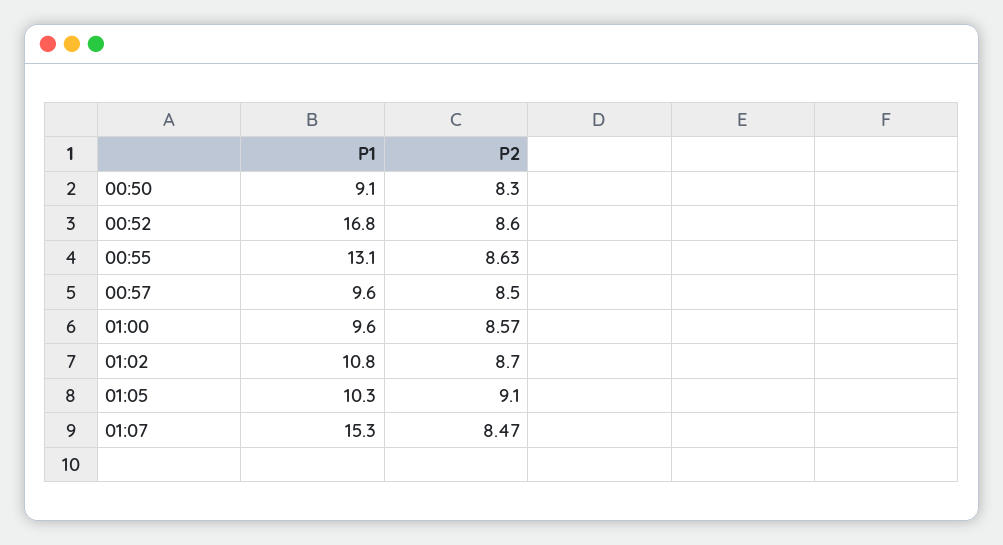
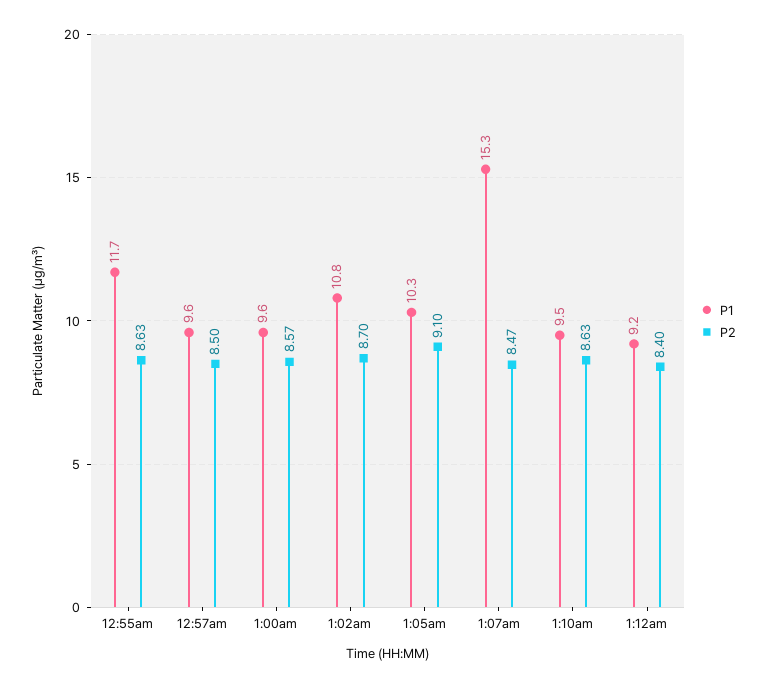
P1, 00:50: 9.1 -> none
P2, 00:50: 8.3 -> none
P1, 00:52: 16.8 -> none
P2, 00:52: 8.6 -> none
P1, 00:55: 13.1 -> 11.7
P1, 1:10am: none -> 9.5
P2, 1:10am: none -> 8.63
P1, 1:12am: none -> 9.2
P2, 1:12am: none -> 8.4

